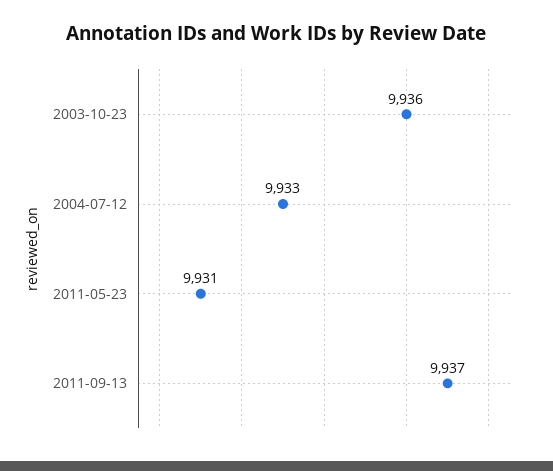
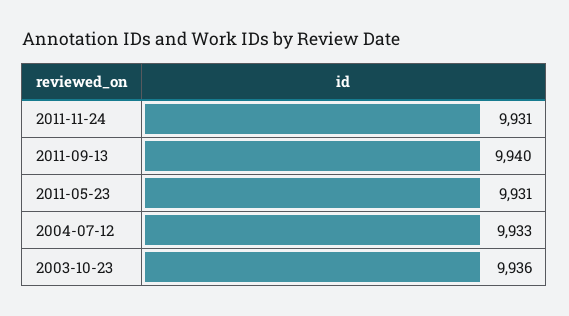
2011-09-13: 9937 -> 9940
2011-11-24: none -> 9931

